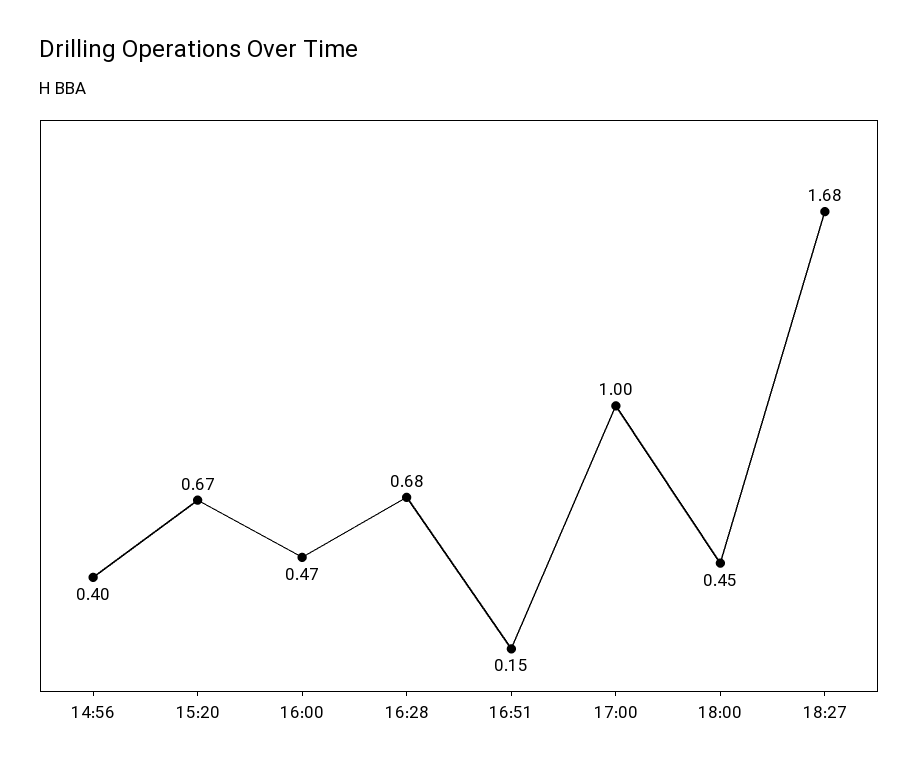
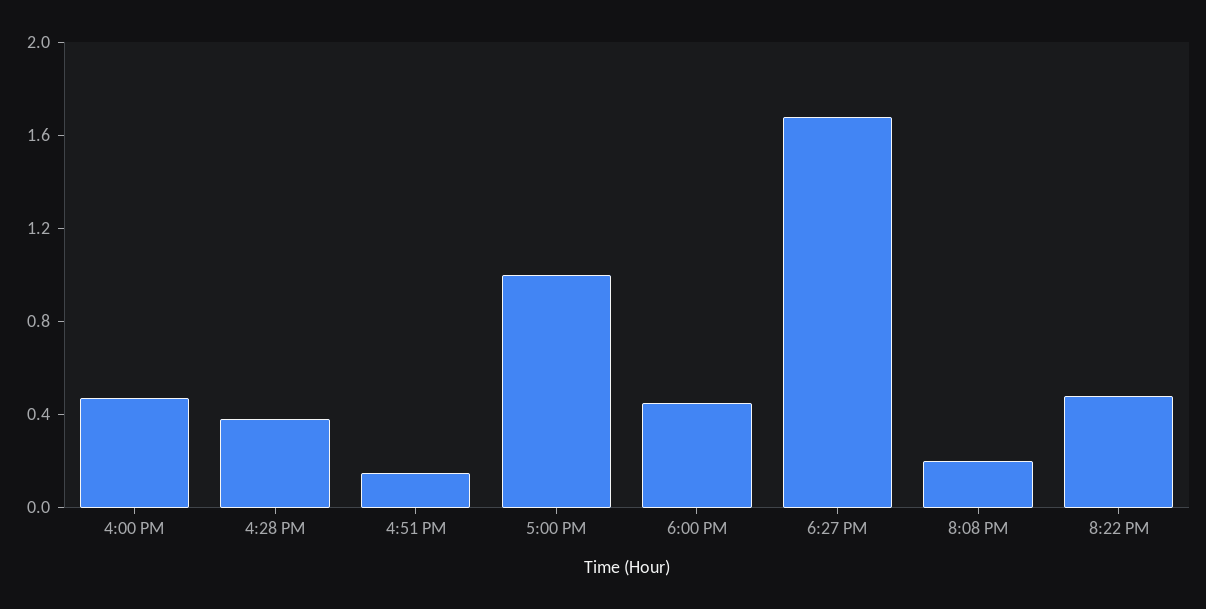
14:56: 0.4 -> none
15:20: 0.67 -> none
16:28: 0.68 -> 0.4
8:08 PM: none -> 0.2
8:22 PM: none -> 0.5

